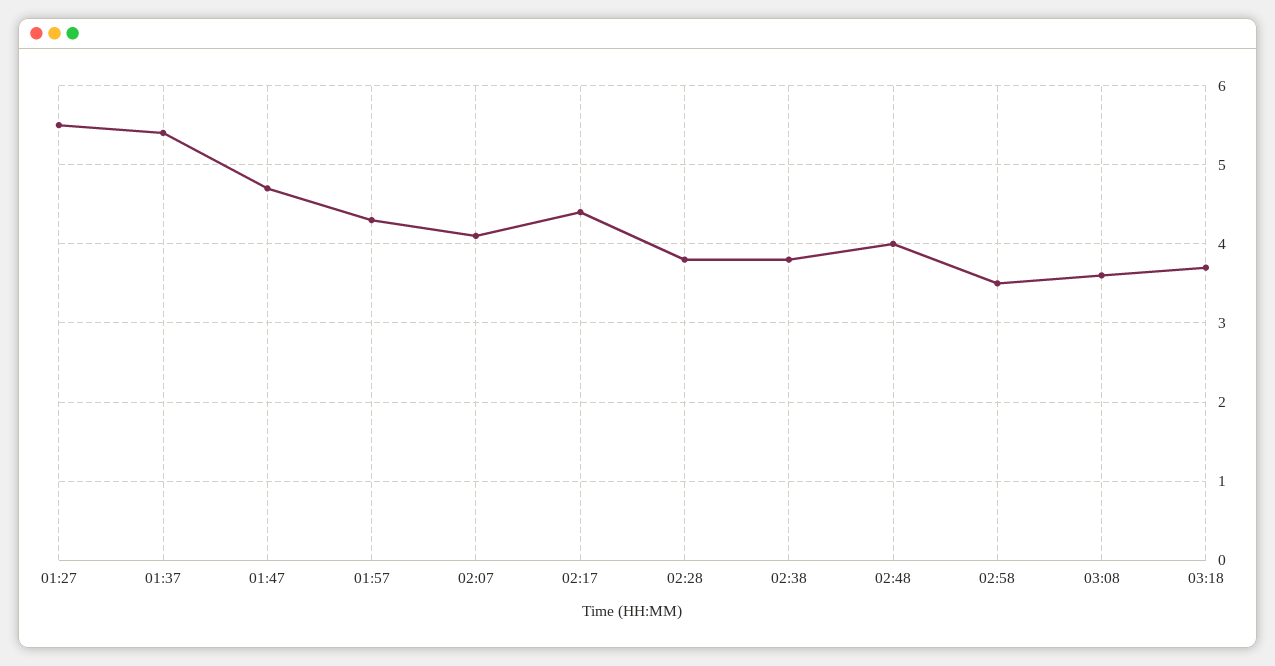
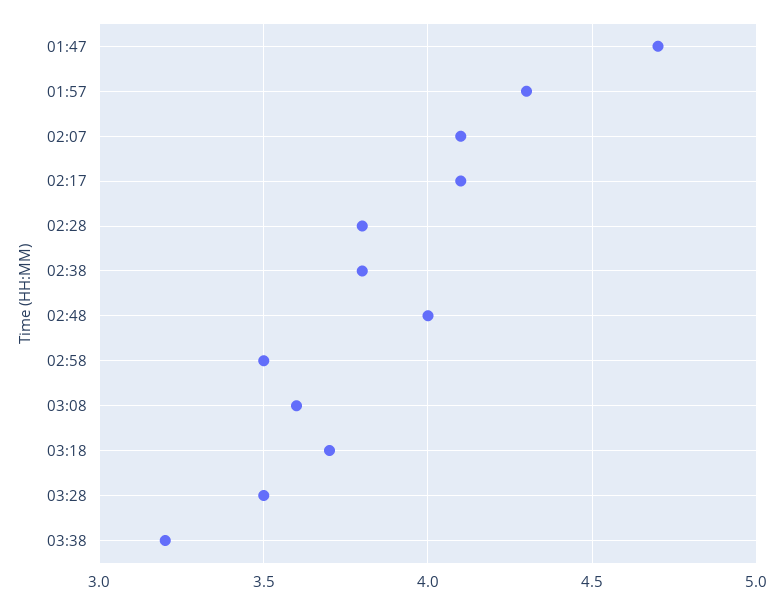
01:27: 5.5 -> none
01:37: 5.4 -> none
02:17: 4.4 -> 4.1
03:28: none -> 3.5
03:38: none -> 3.2

